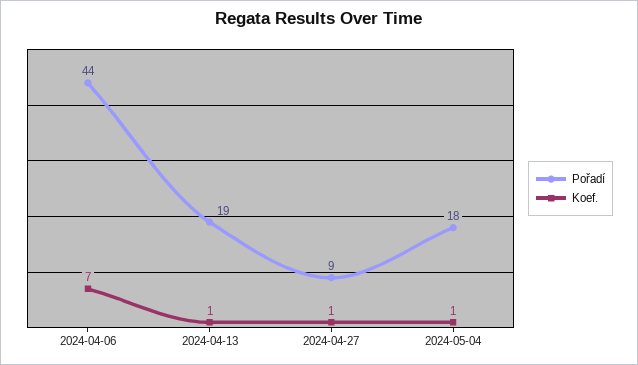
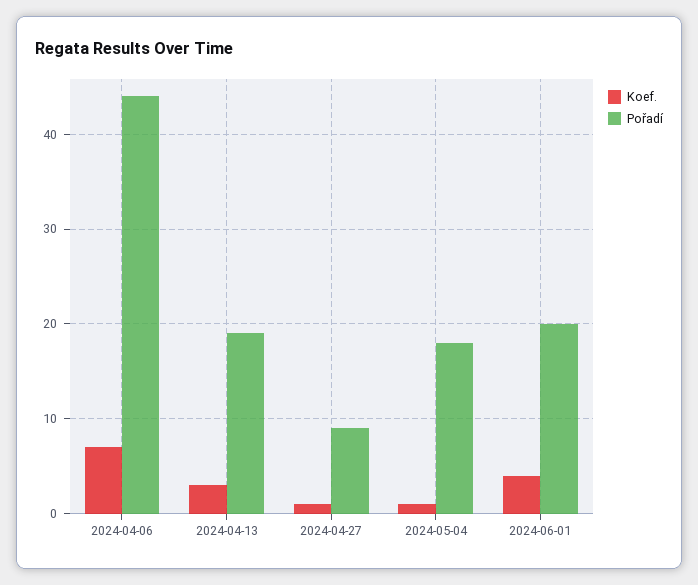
Koef., 2024-04-13: 1 -> 3
Koef., 2024-06-01: none -> 4
Pořadí, 2024-06-01: none -> 20

